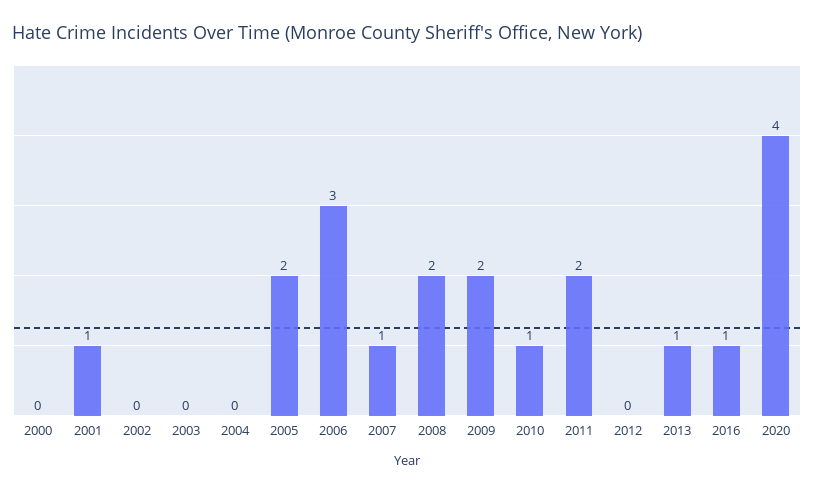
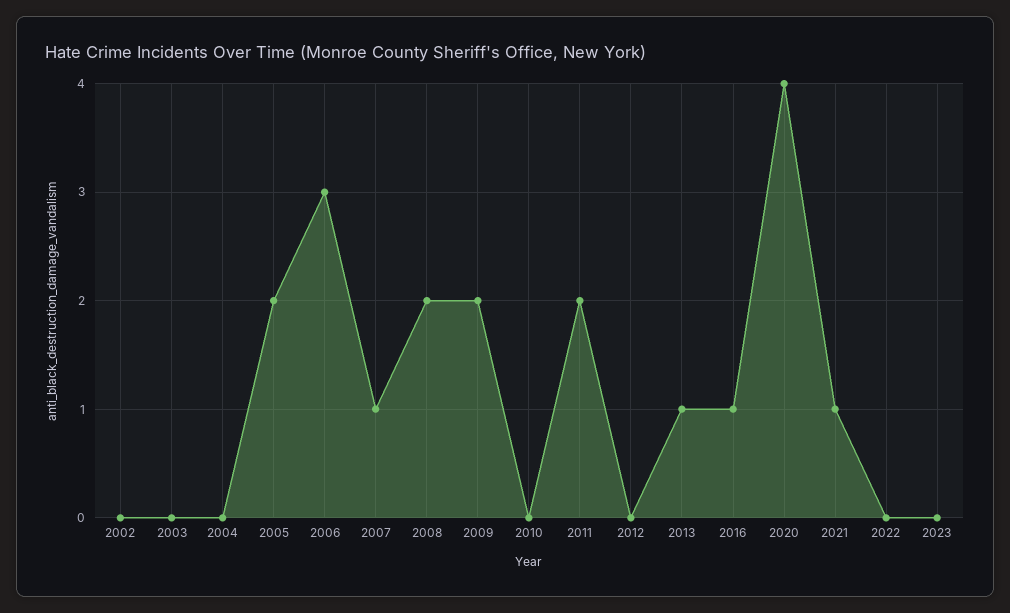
2000: 0 -> none
2001: 1 -> none
2010: 1 -> 0
2021: none -> 1
2022: none -> 0
2023: none -> 0

